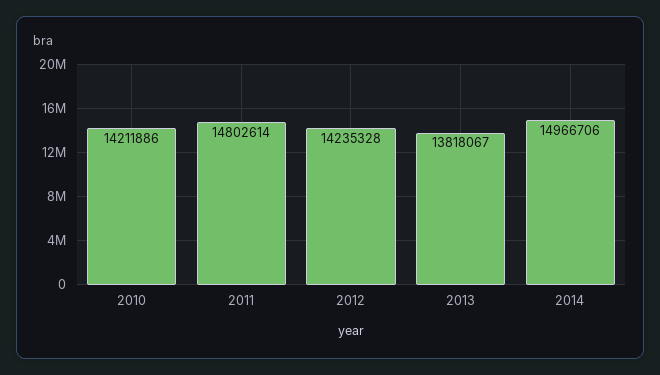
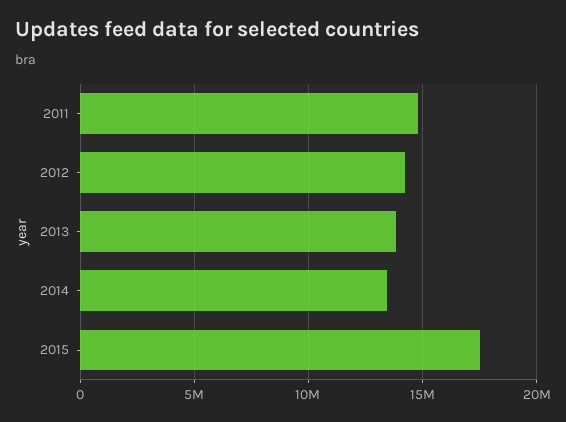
2010: 14211886 -> none
2014: 14966706 -> 13500000
2015: none -> 17500000

